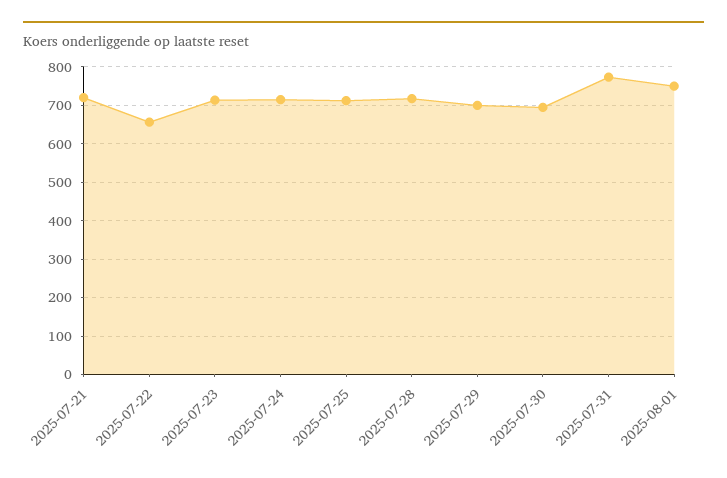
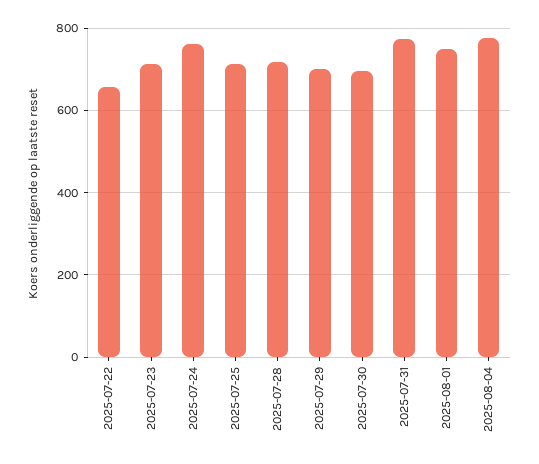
2025-07-21: 720 -> none
2025-07-24: 720 -> 760
2025-08-04: none -> 780

